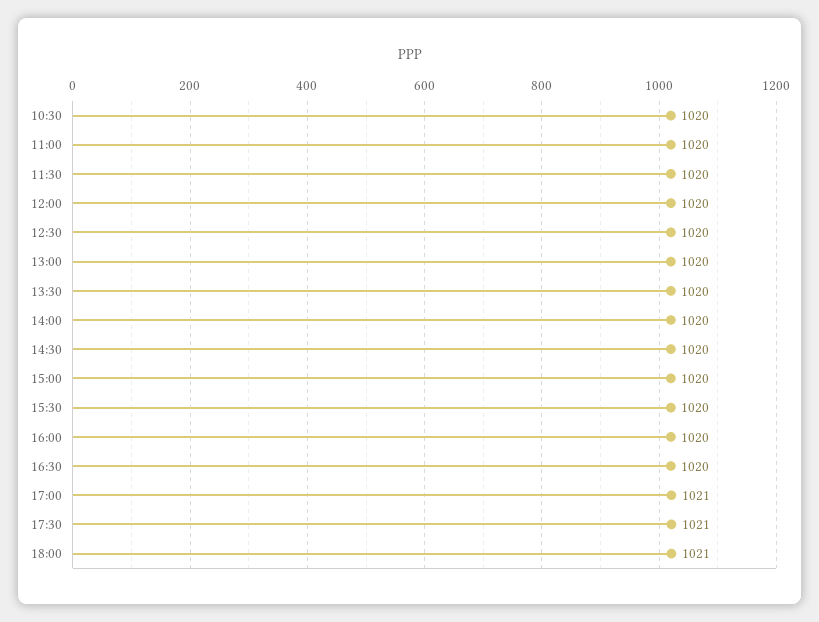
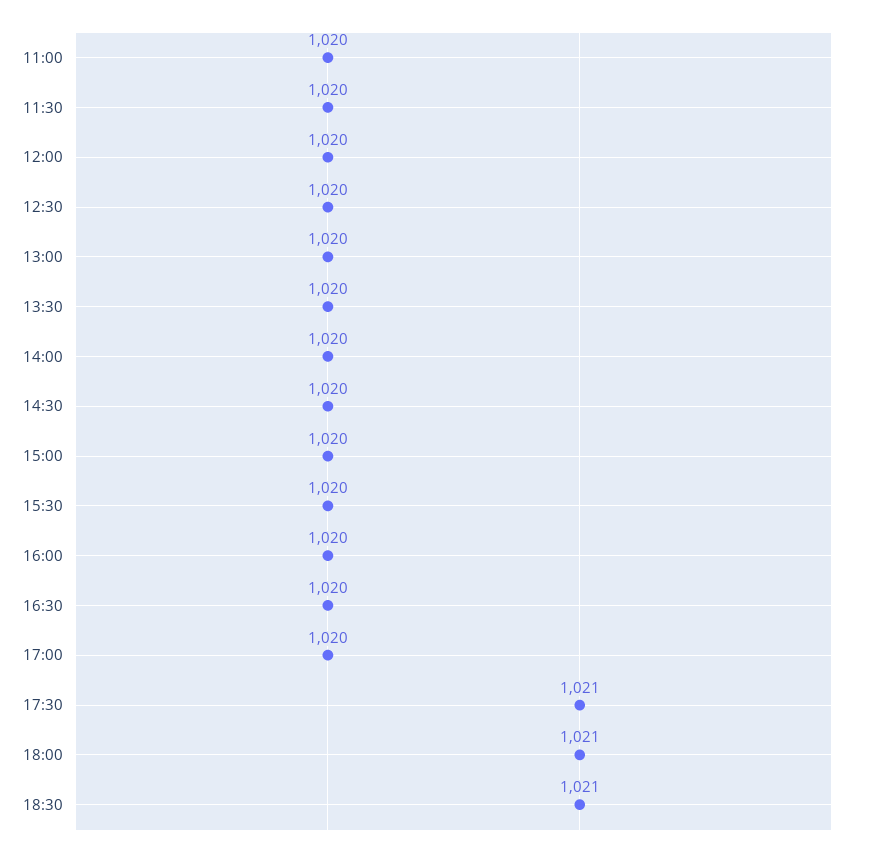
10:30: 1020 -> none
17:00: 1021 -> 1020
18:30: none -> 1021

